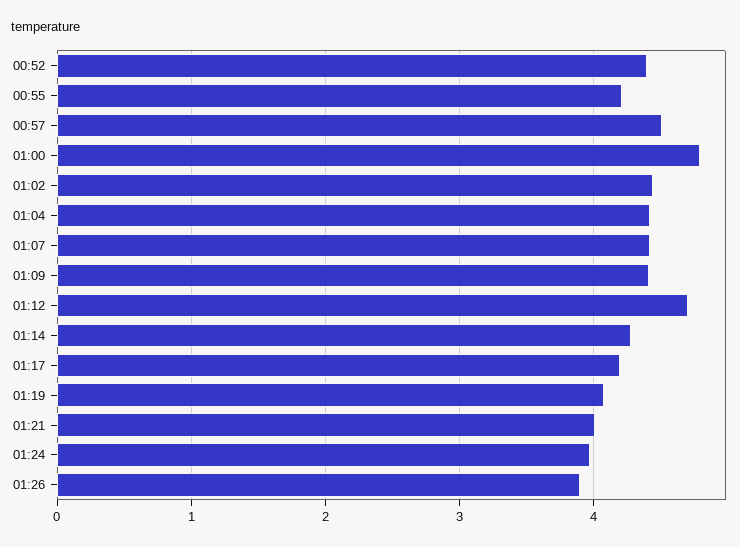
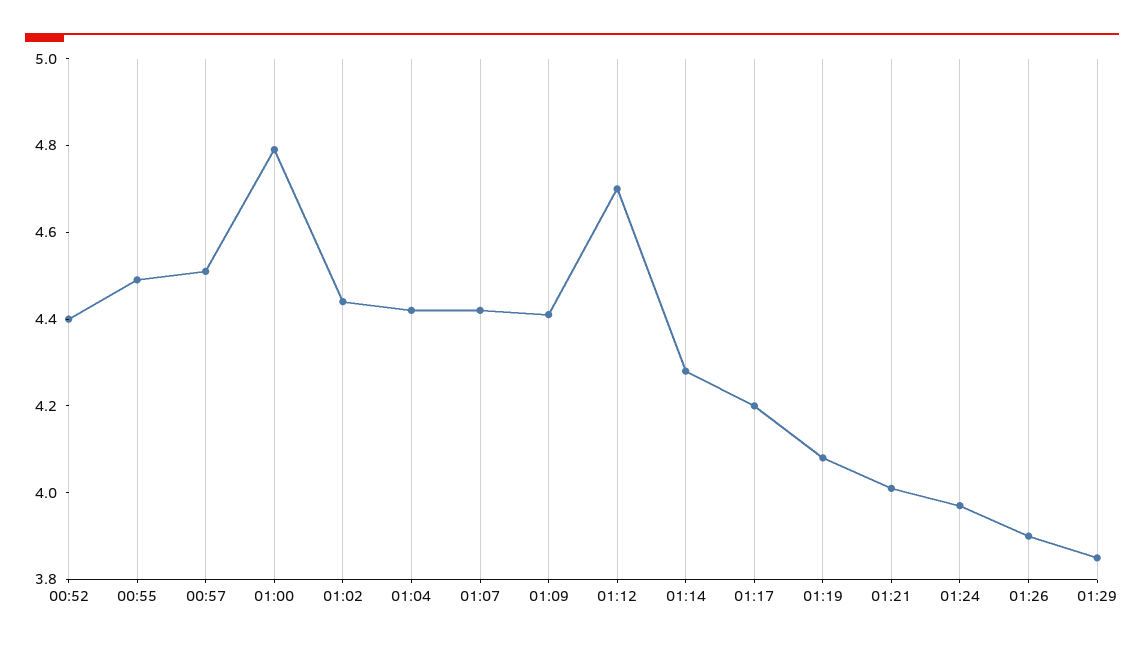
00:55: 4.2 -> 4.5
01:29: none -> 3.85

